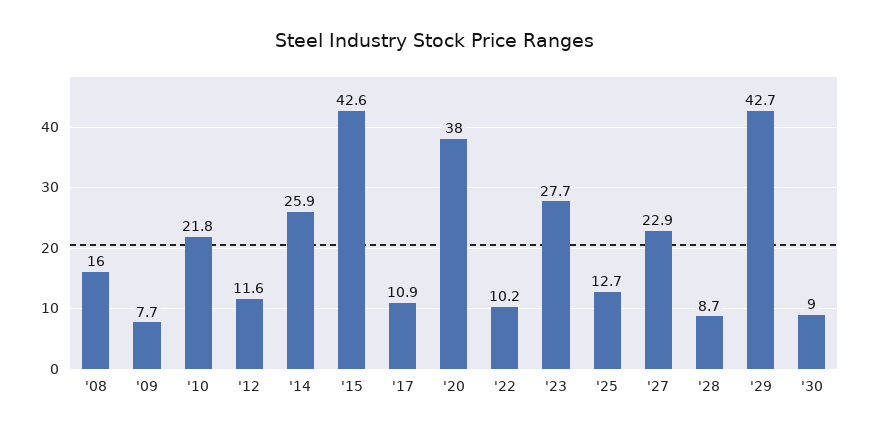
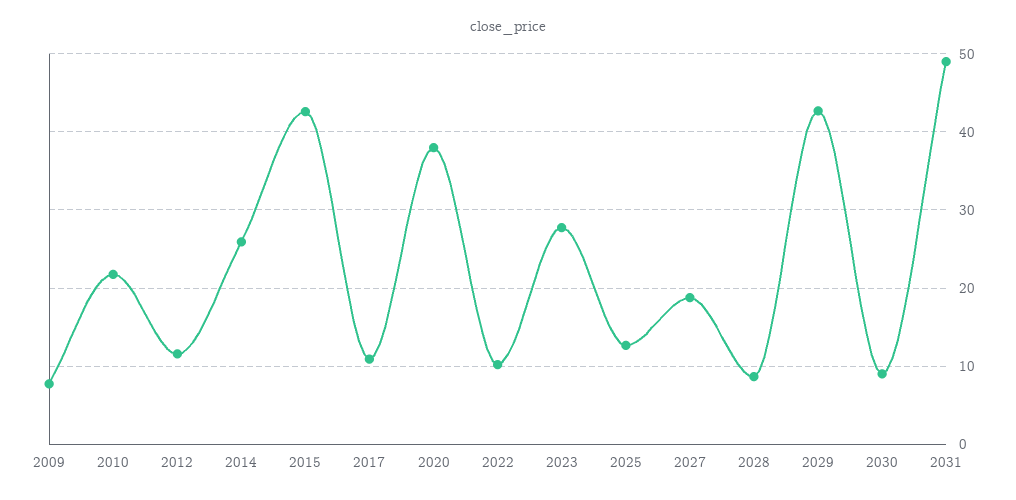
'08: 16 -> none
'27: 22.9 -> 19
2031: none -> 49

